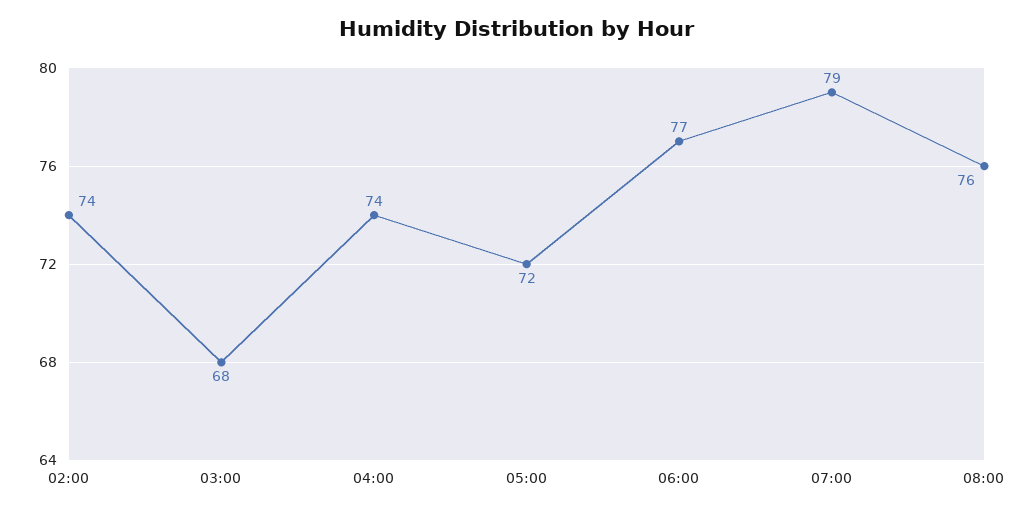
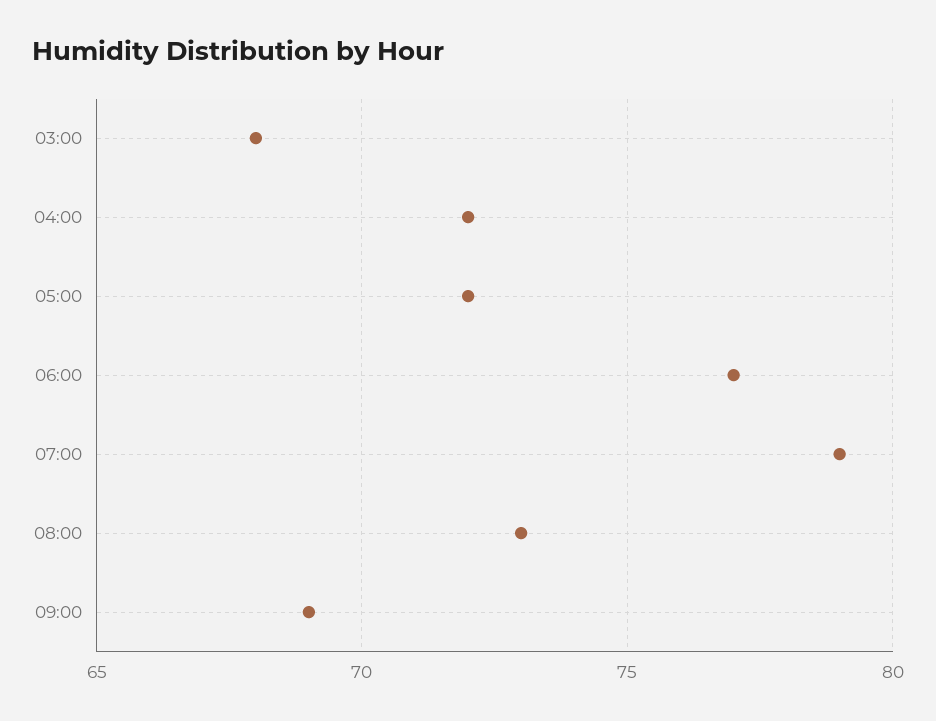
02:00: 74 -> none
04:00: 74 -> 72
08:00: 76 -> 73
09:00: none -> 69

